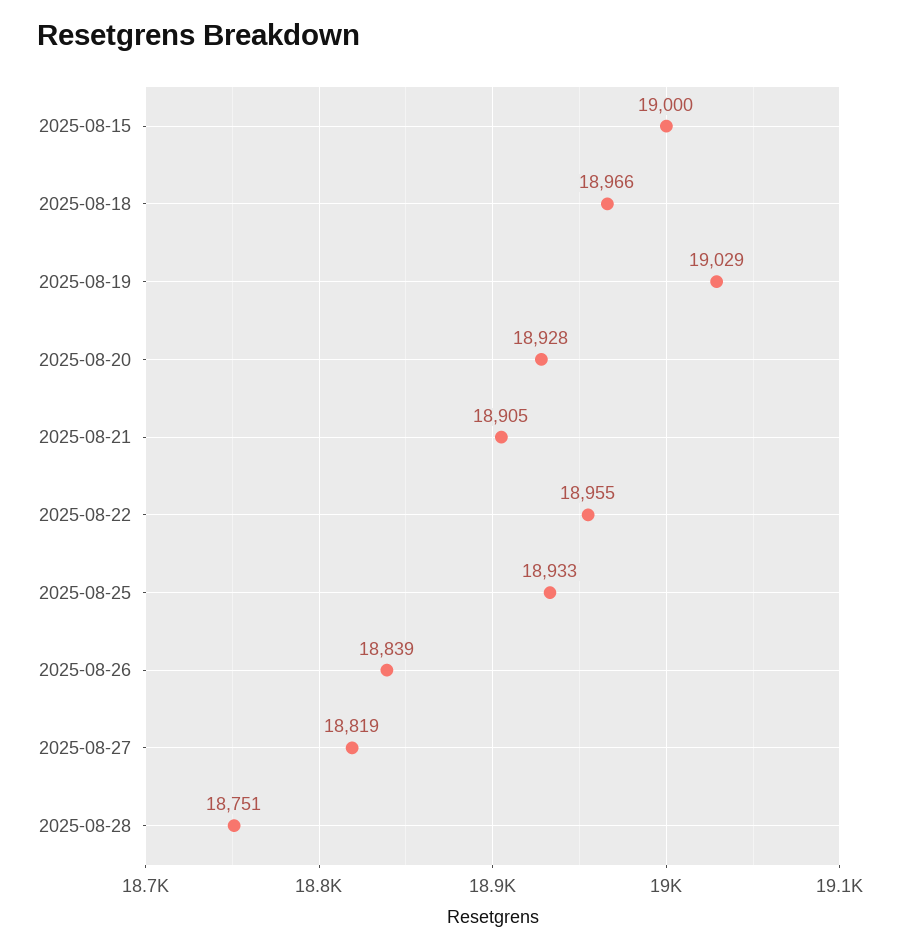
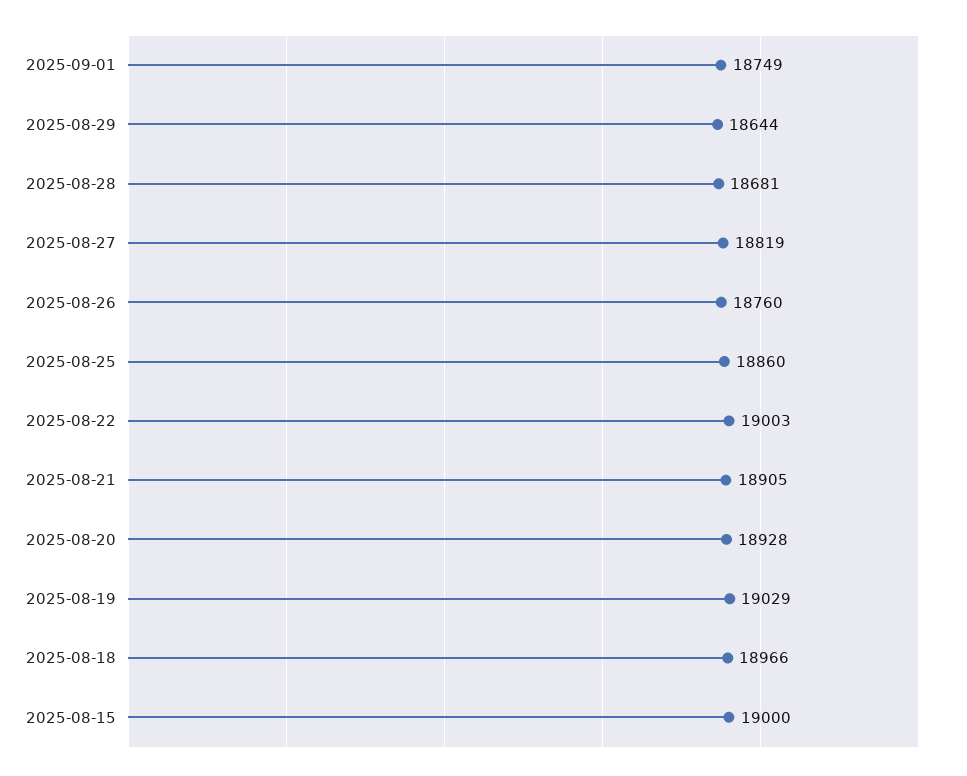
2025-08-22: 18955 -> 19003
2025-08-25: 18933 -> 18860
2025-08-26: 18839 -> 18760
2025-08-28: 18751 -> 18681
2025-09-01: none -> 18749
2025-08-29: none -> 18644

